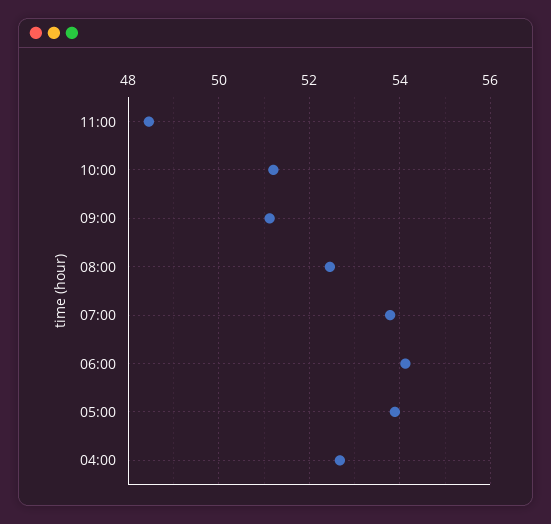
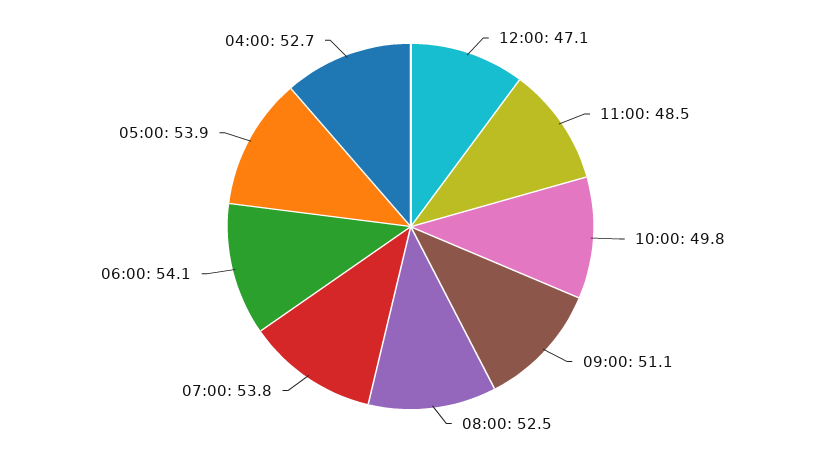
10:00: 51.2 -> 49.8
12:00: none -> 47.1

